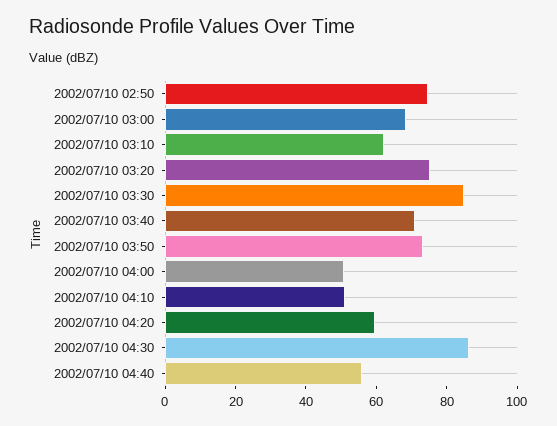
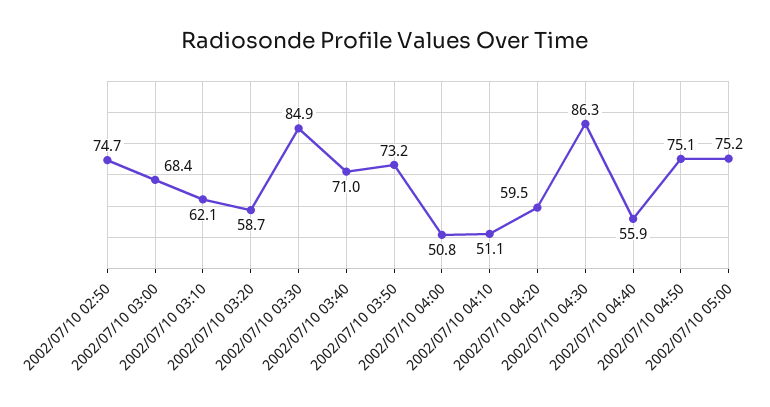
2002/07/10 03:20: 75 -> 58.7
2002/07/10 04:50: none -> 75.1
2002/07/10 05:00: none -> 75.2

